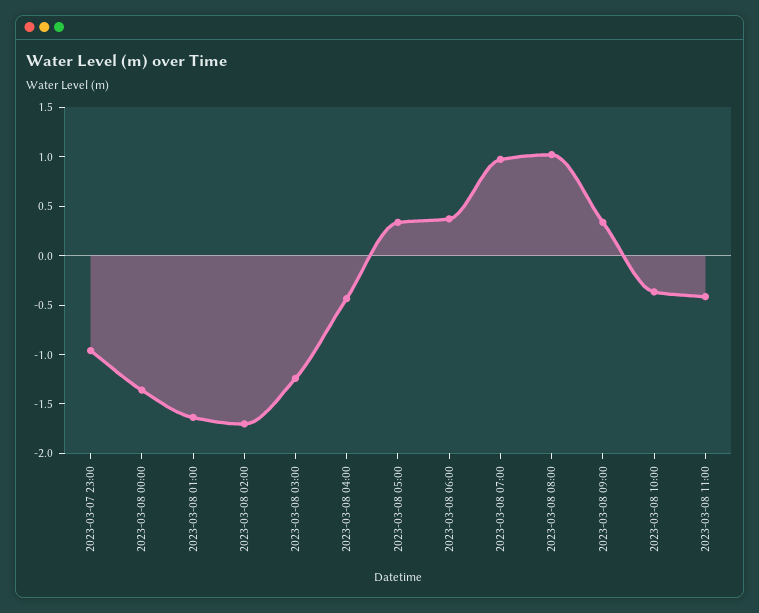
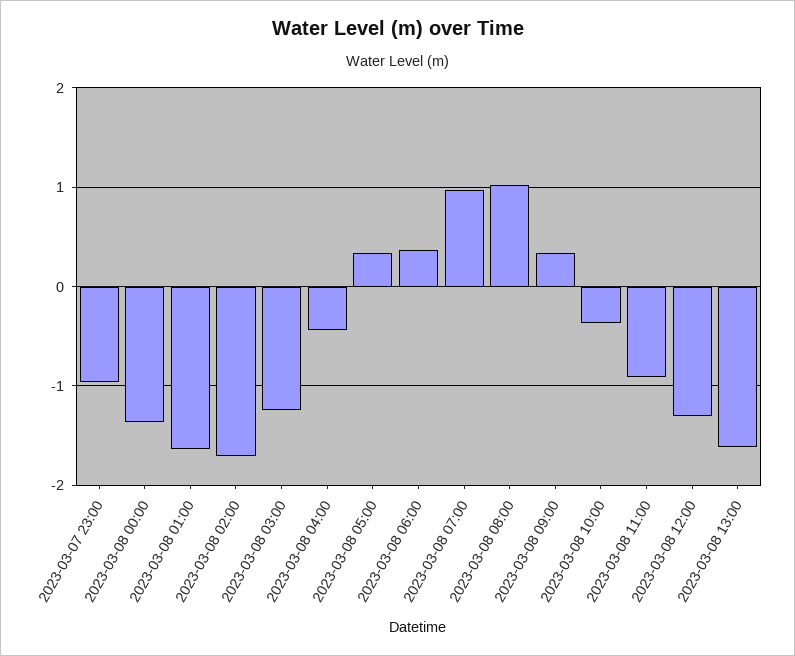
2023-03-08 11:00: -0.4 -> -0.9
2023-03-08 12:00: none -> -1.3
2023-03-08 13:00: none -> -1.6

